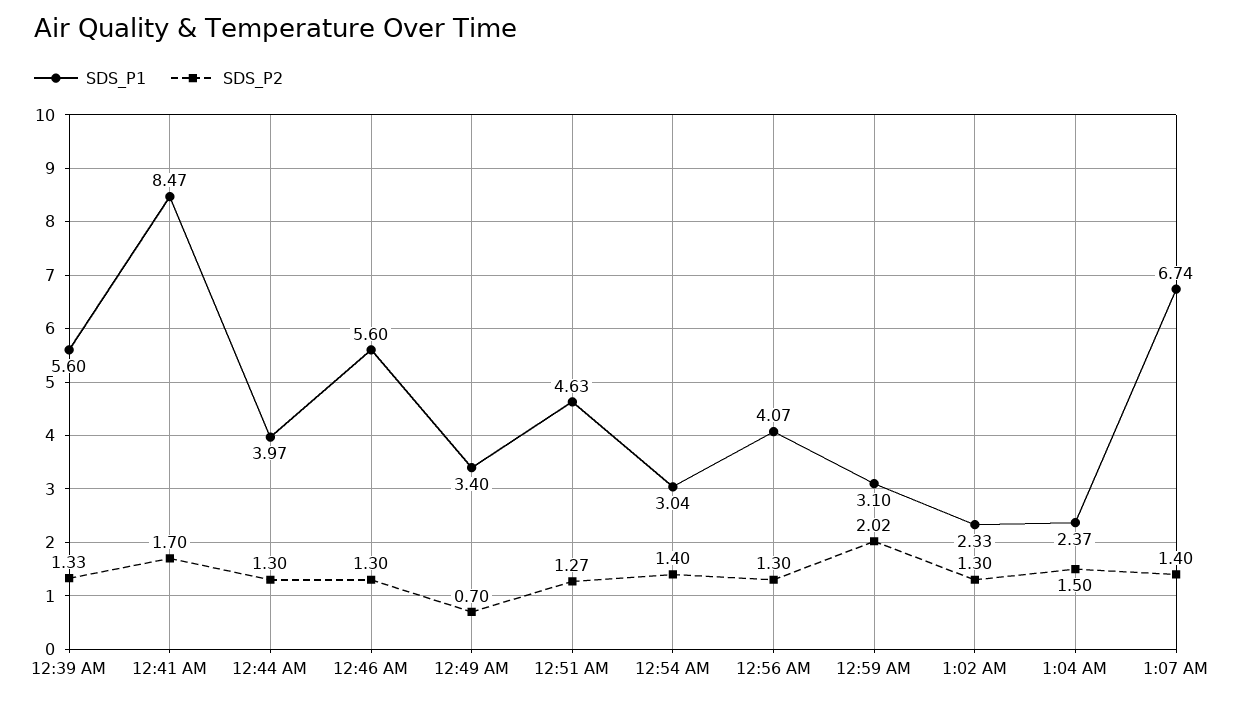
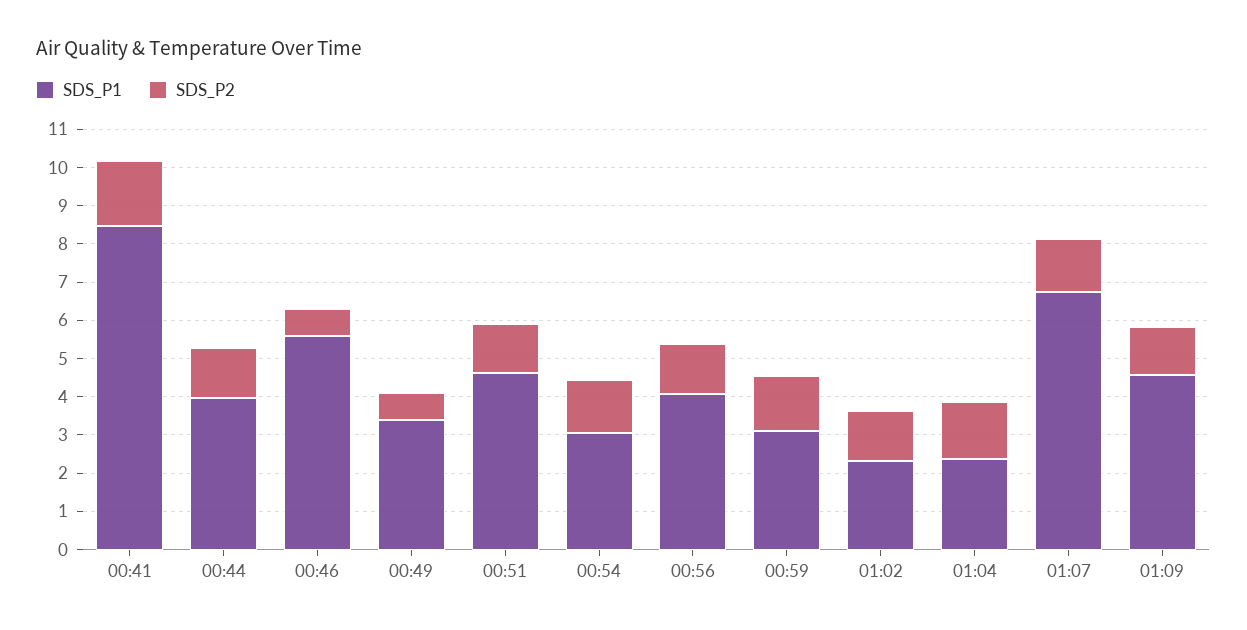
SDS_P1, 12:39 AM: 5.6 -> none
SDS_P2, 12:39 AM: 1.33 -> none
SDS_P2, 12:46 AM: 1.3 -> 0.75
SDS_P2, 12:59 AM: 2.02 -> 1.5
SDS_P1, 01:09: none -> 4.5
SDS_P2, 01:09: none -> 1.25

